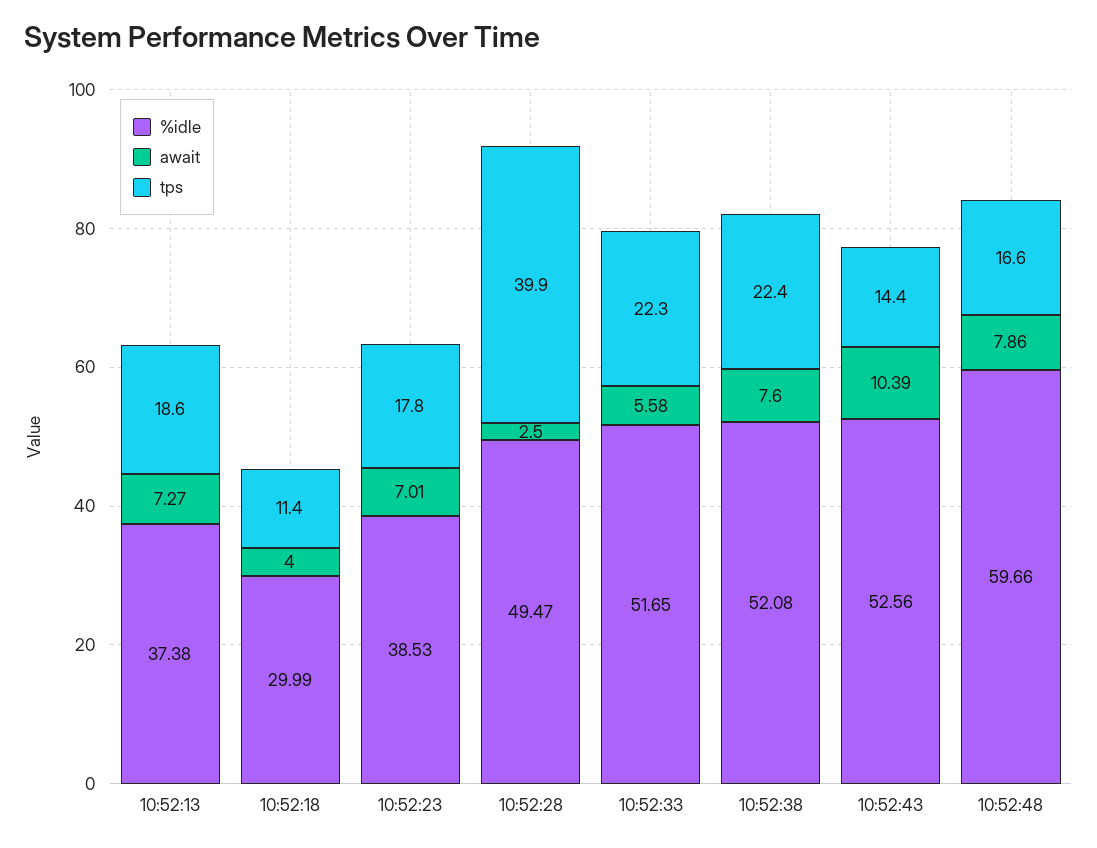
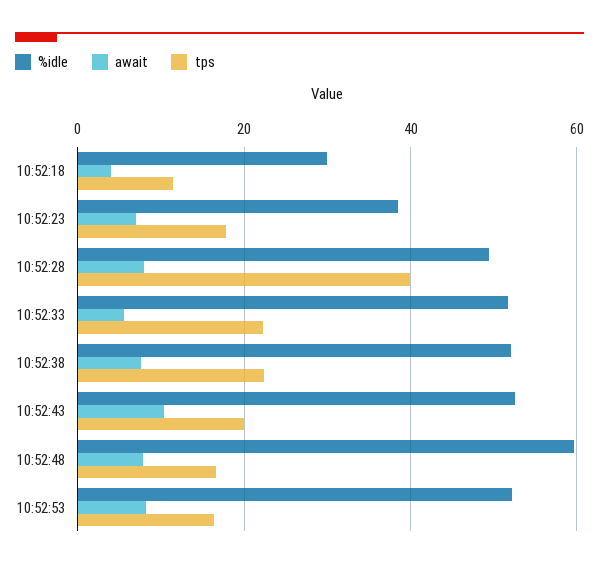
%idle, 10:52:13: 37.38 -> none
await, 10:52:13: 7.27 -> none
tps, 10:52:13: 18.6 -> none
await, 10:52:28: 2.5 -> 8
tps, 10:52:43: 14.4 -> 20
%idle, 10:52:53: none -> 52
await, 10:52:53: none -> 8
tps, 10:52:53: none -> 16

